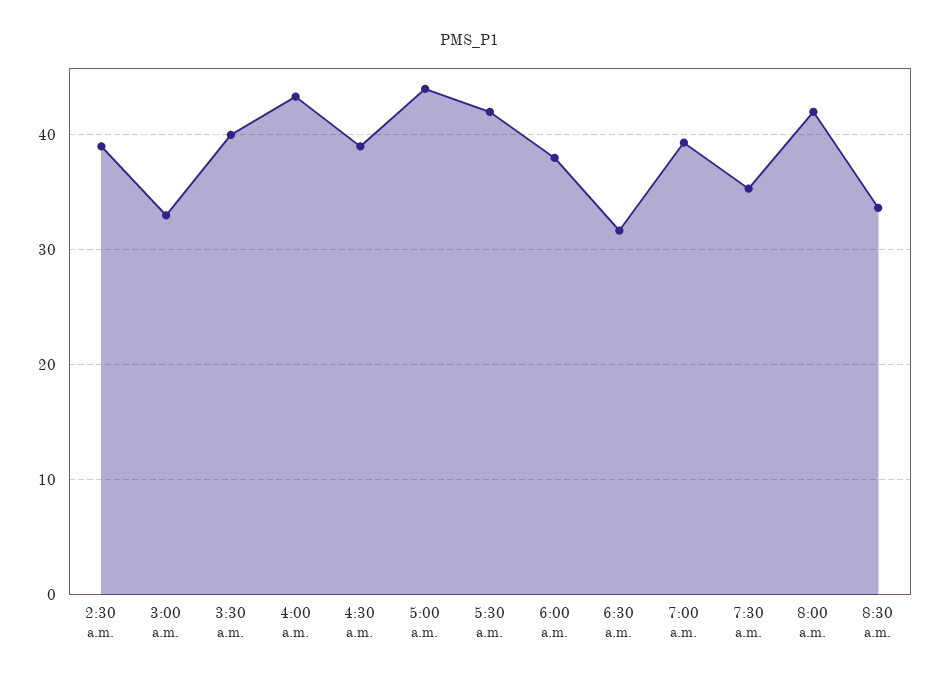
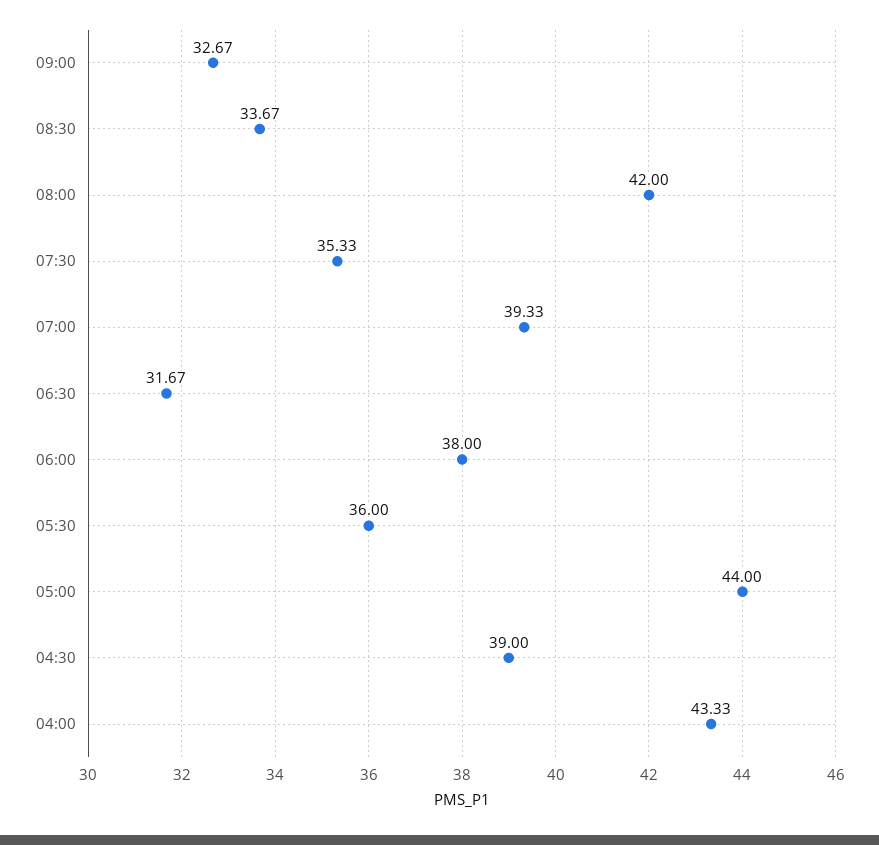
2:30 a.m.: 39 -> none
3:00 a.m.: 33 -> none
3:30 a.m.: 40 -> none
5:30 a.m.: 42 -> 36
09:00: none -> 32.67

